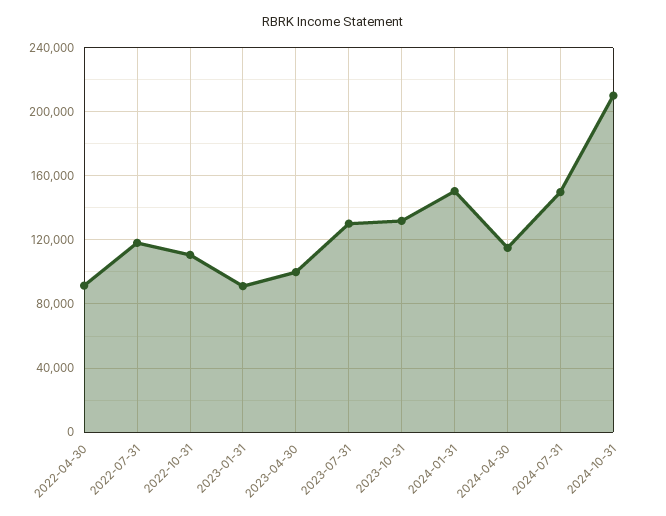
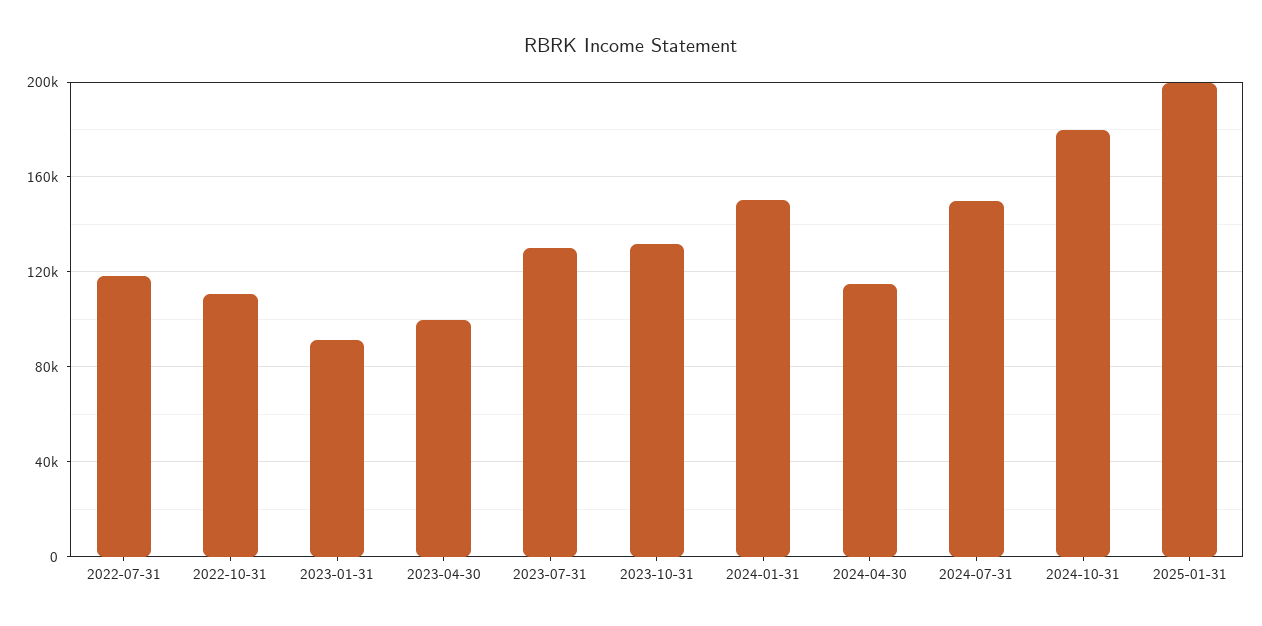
2022-04-30: 90000 -> none
2024-10-31: 210000 -> 180000
2025-01-31: none -> 200000

